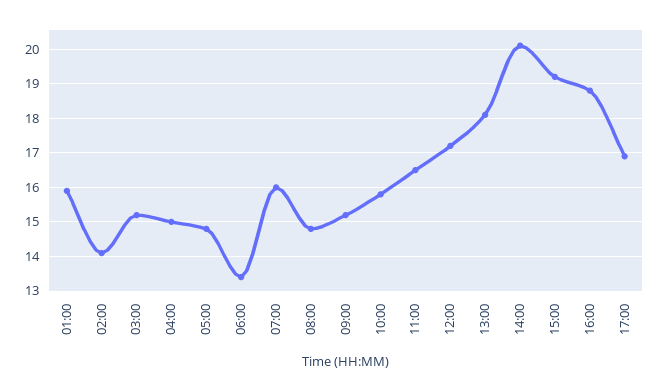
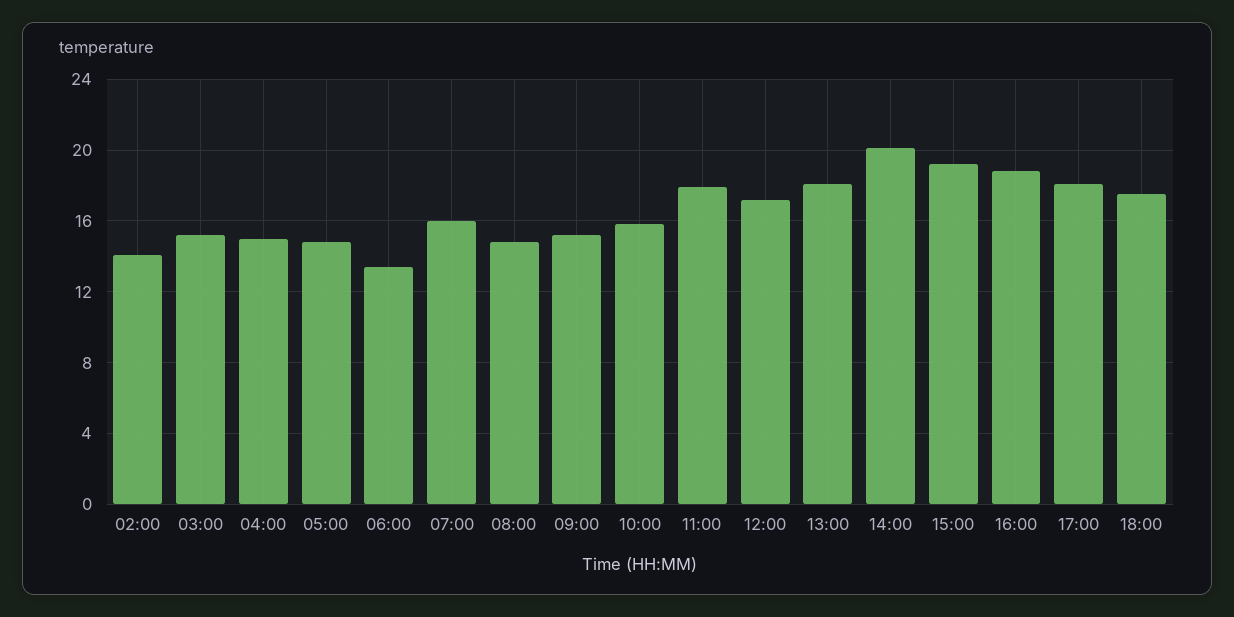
01:00: 16 -> none
11:00: 16.5 -> 18
17:00: 17 -> 18
18:00: none -> 17.5

